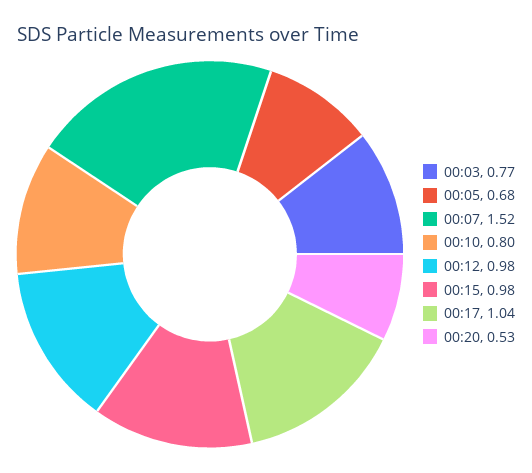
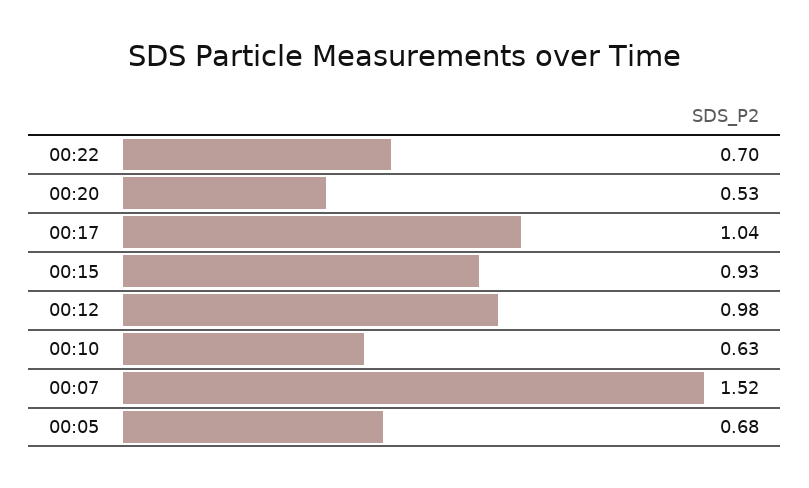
00:03: 0.77 -> none
00:10: 0.8 -> 0.63
00:15: 0.98 -> 0.93
00:22: none -> 0.7

